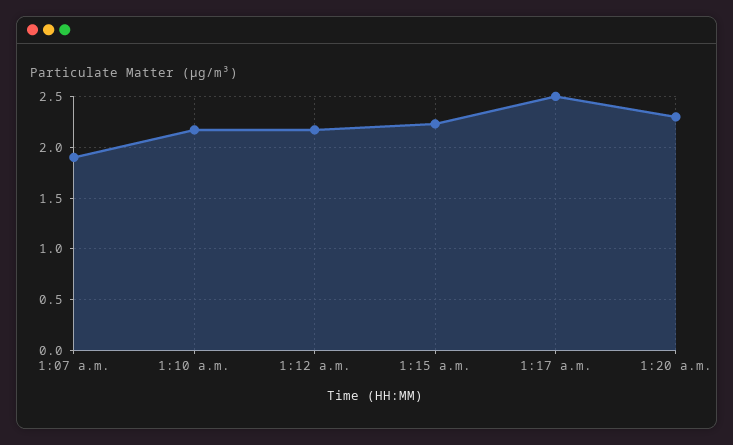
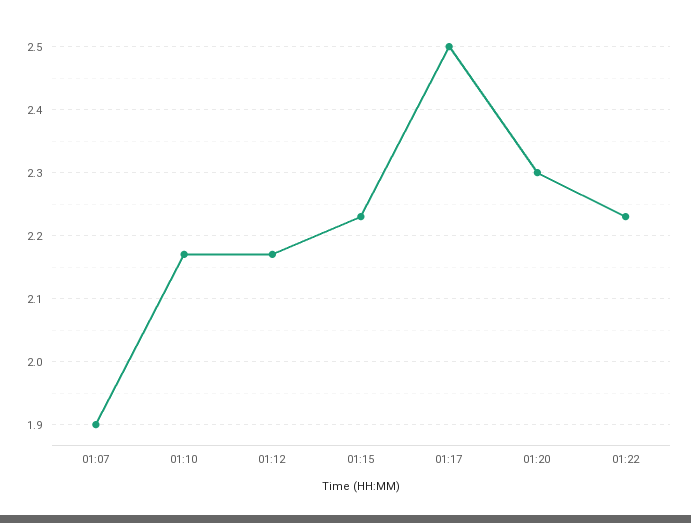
01:22: none -> 2.23

